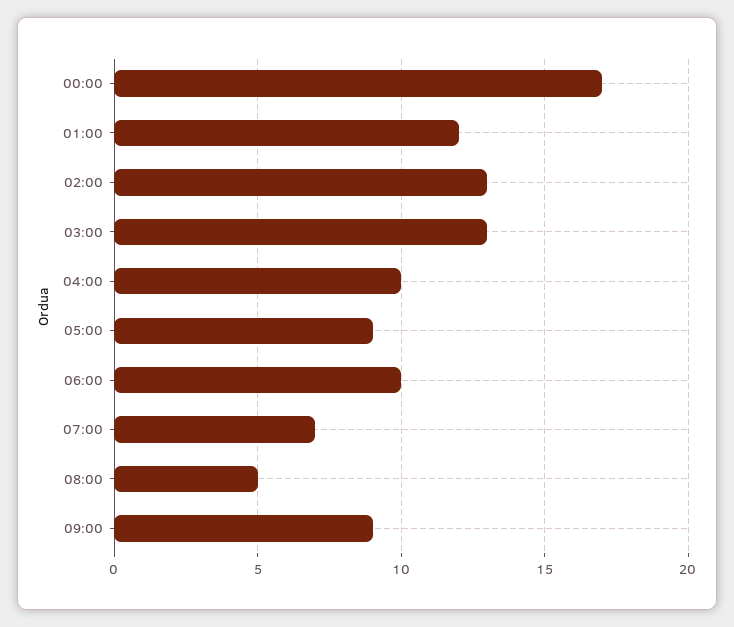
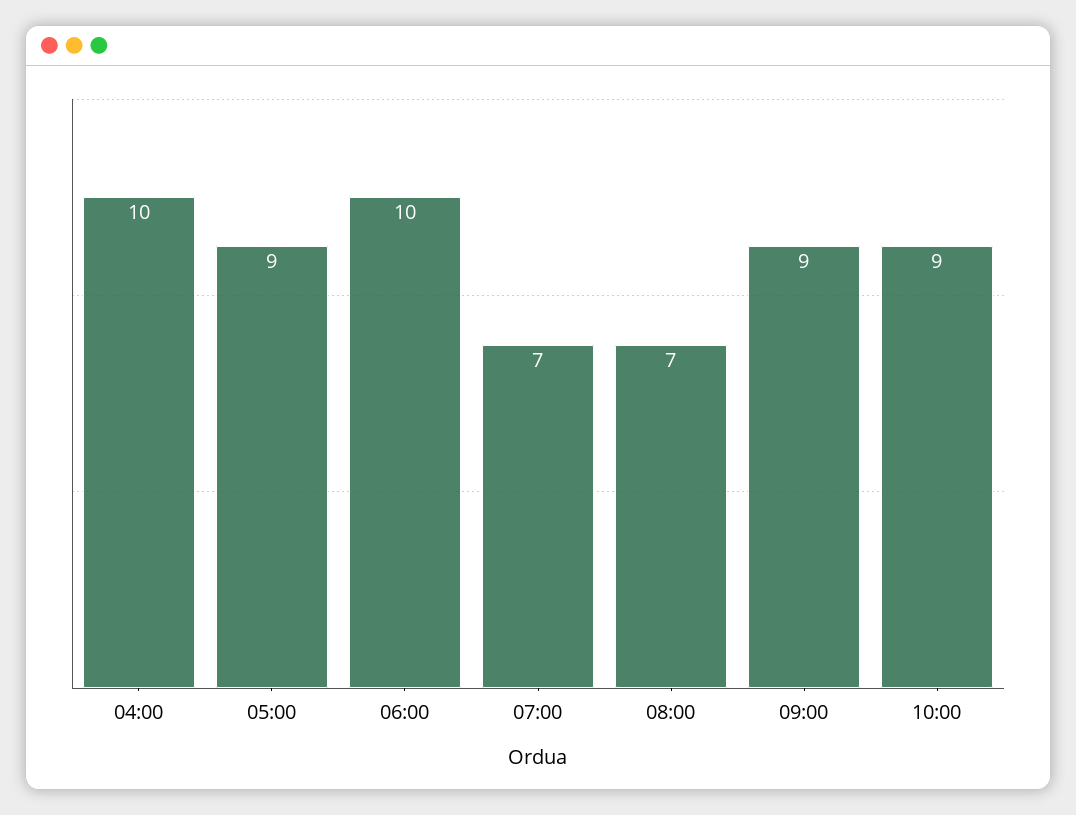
00:00: 17 -> none
01:00: 12 -> none
02:00: 13 -> none
03:00: 13 -> none
08:00: 5 -> 7
10:00: none -> 9

